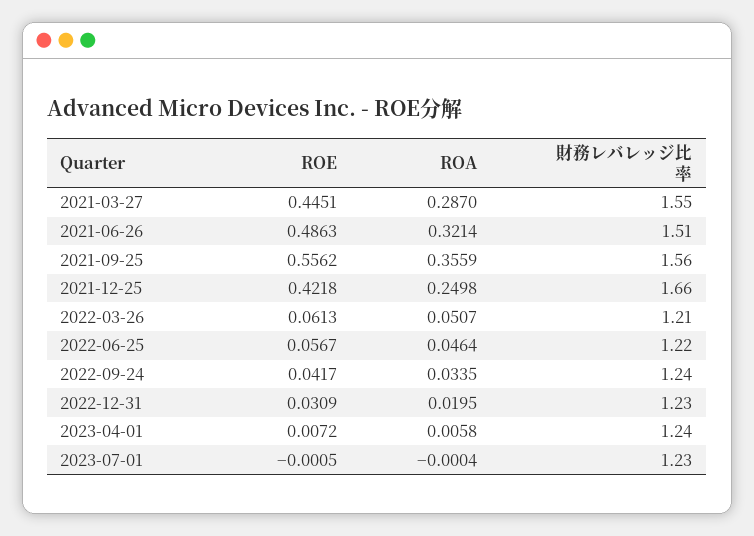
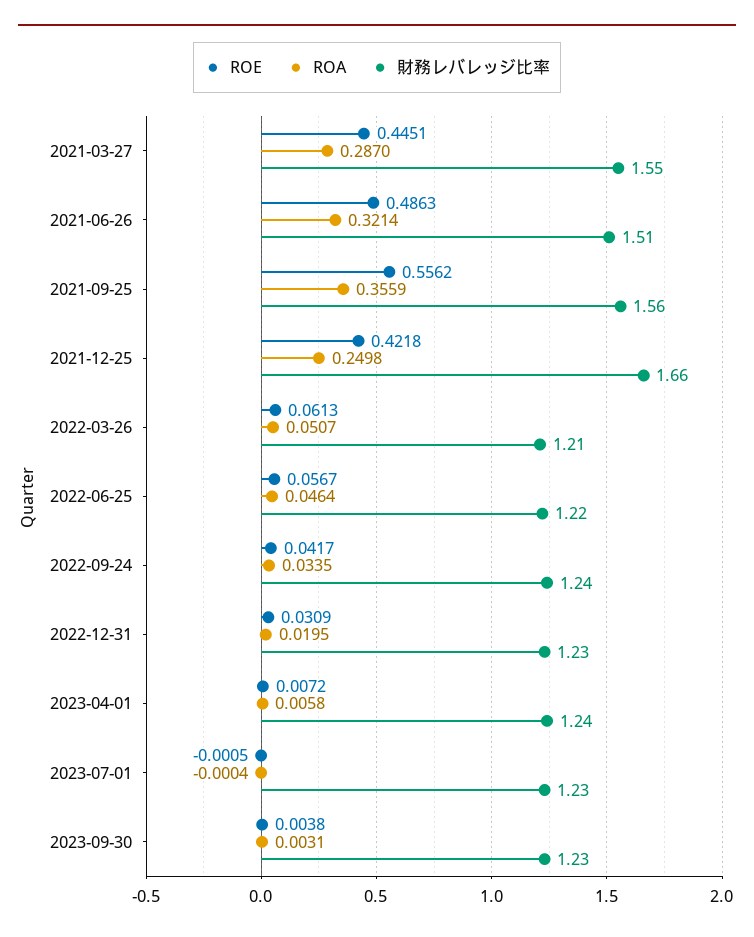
ROE, 2023-09-30: none -> 0.0038
ROA, 2023-09-30: none -> 0.0031
財務レバレッジ比率, 2023-09-30: none -> 1.23

